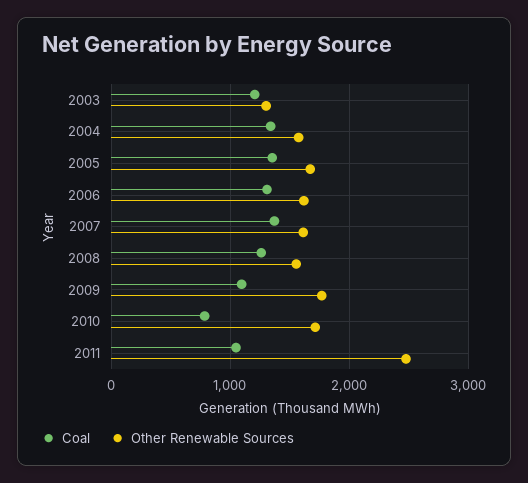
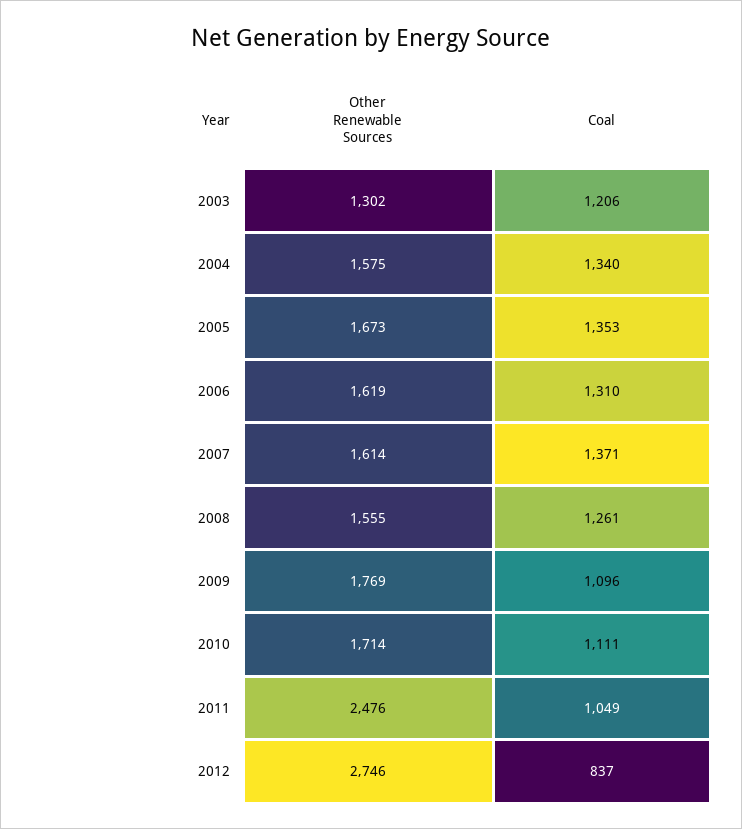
Coal, 2010: 800 -> 1111
Other Renewable Sources, 2012: none -> 2746
Coal, 2012: none -> 837

